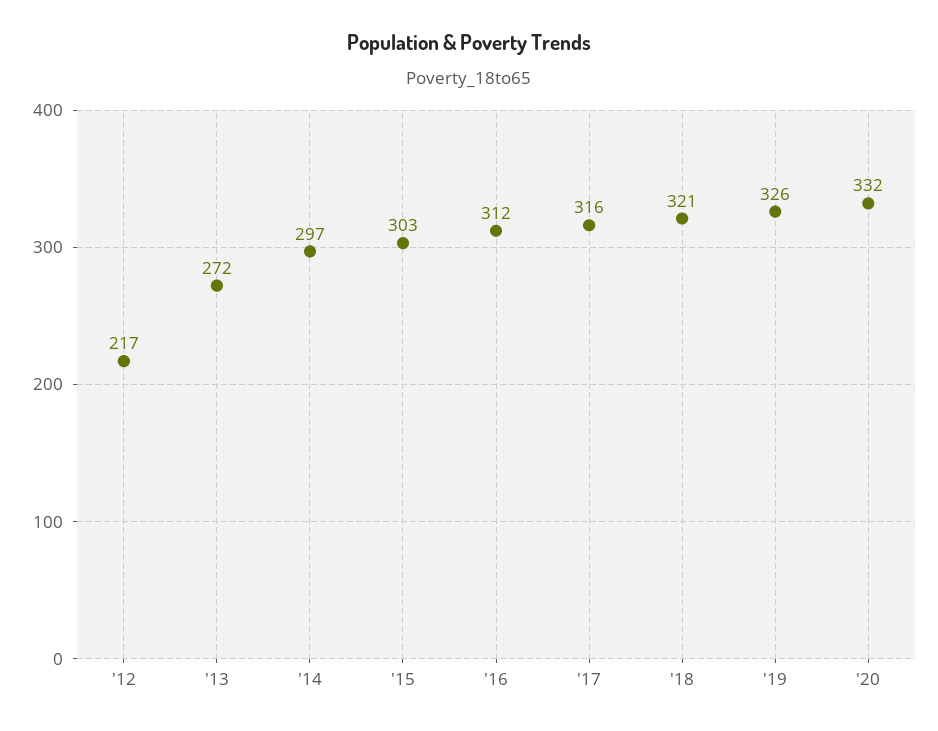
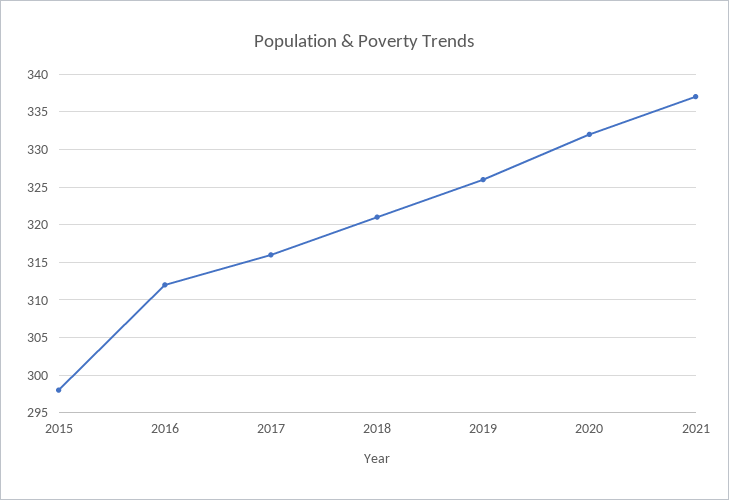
'12: 217 -> none
'13: 272 -> none
'14: 297 -> none
'15: 303 -> 298
2021: none -> 337

